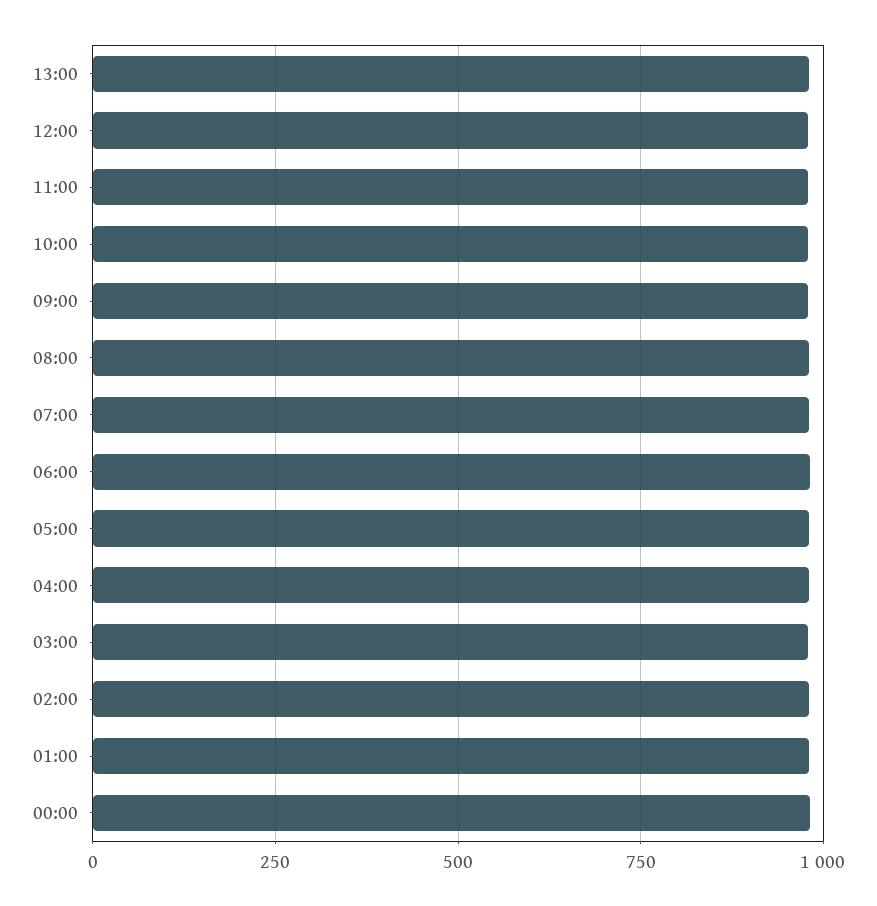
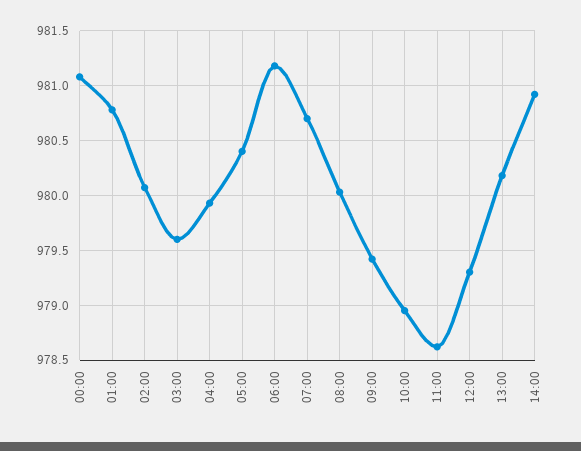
14:00: none -> 980.9

